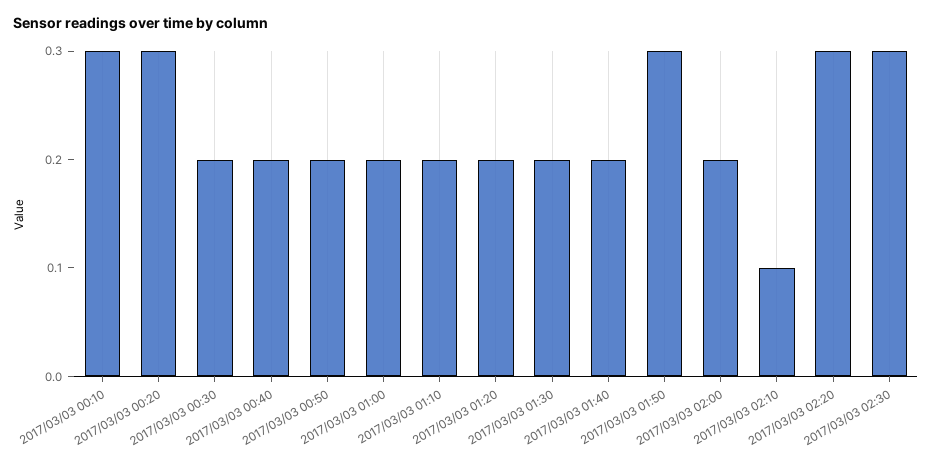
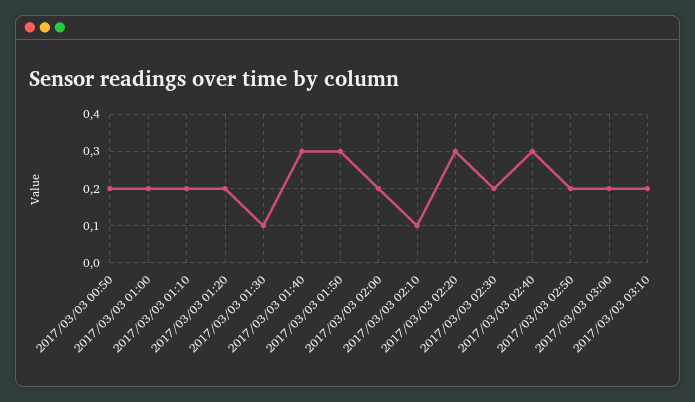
2017/03/03 00:10: 0.3 -> none
2017/03/03 00:20: 0.3 -> none
2017/03/03 00:30: 0.2 -> none
2017/03/03 00:40: 0.2 -> none
2017/03/03 01:30: 0.2 -> 0.1
2017/03/03 01:40: 0.2 -> 0.3
2017/03/03 02:30: 0.3 -> 0.2
2017/03/03 02:40: none -> 0.3
2017/03/03 02:50: none -> 0.2
2017/03/03 03:00: none -> 0.2
2017/03/03 03:10: none -> 0.2

